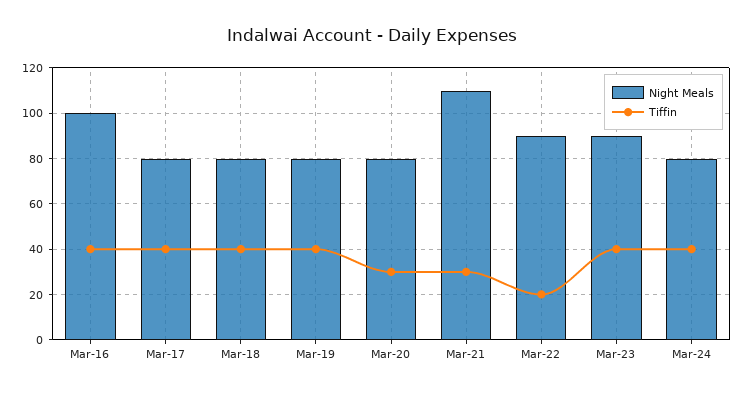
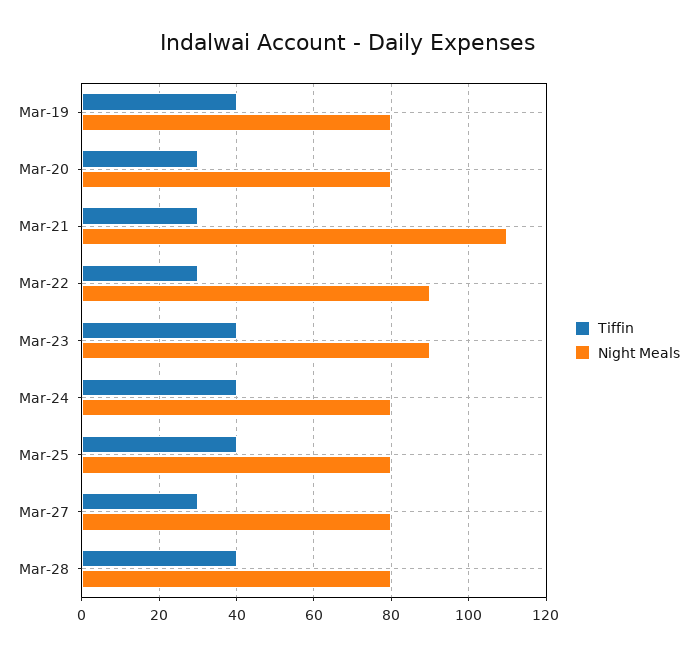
Night Meals, Mar-16: 100 -> none
Tiffin, Mar-16: 40 -> none
Night Meals, Mar-17: 80 -> none
Tiffin, Mar-17: 40 -> none
Night Meals, Mar-18: 80 -> none
Tiffin, Mar-18: 40 -> none
Tiffin, Mar-22: 20 -> 30
Tiffin, Mar-25: none -> 40
Night Meals, Mar-25: none -> 80
Tiffin, Mar-27: none -> 30
Night Meals, Mar-27: none -> 80
Tiffin, Mar-28: none -> 40
Night Meals, Mar-28: none -> 80

